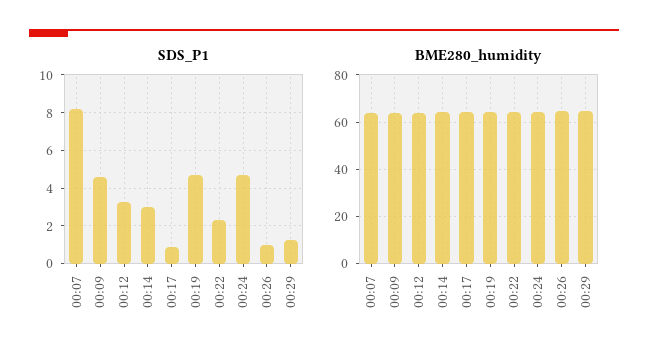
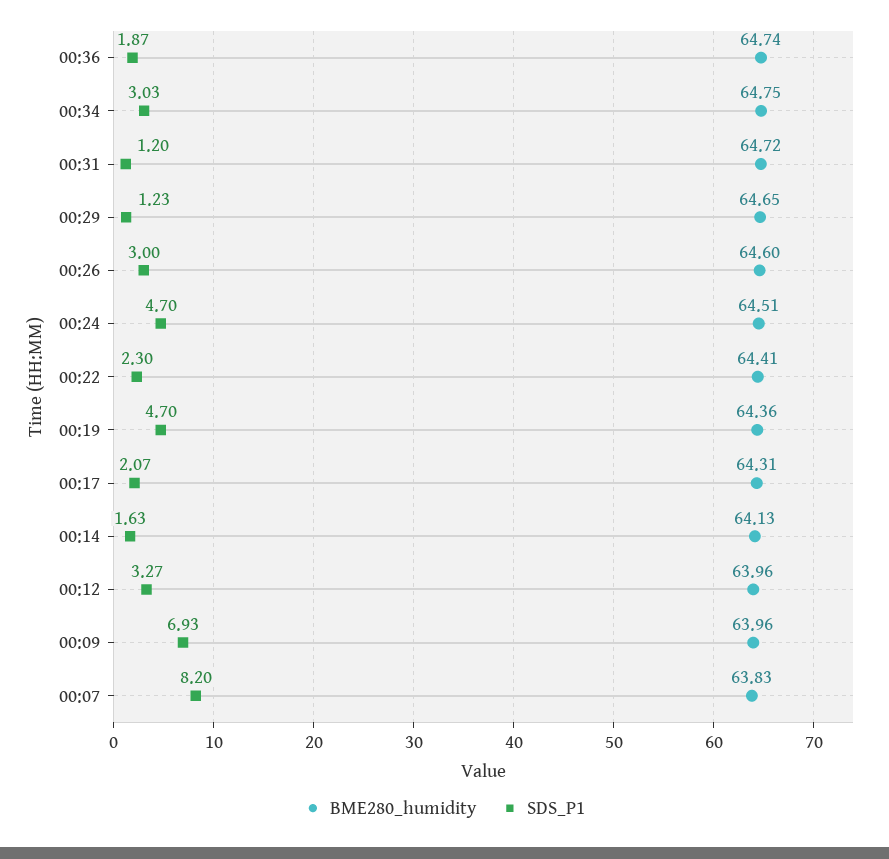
SDS_P1, 00:09: 4.5 -> 6.93
SDS_P1, 00:14: 3 -> 1.63
SDS_P1, 00:17: 1 -> 2.07
SDS_P1, 00:26: 1 -> 3
BME280_humidity, 00:36: none -> 64.74
SDS_P1, 00:36: none -> 1.87
BME280_humidity, 00:34: none -> 64.75
SDS_P1, 00:34: none -> 3.03
BME280_humidity, 00:31: none -> 64.72
SDS_P1, 00:31: none -> 1.2

